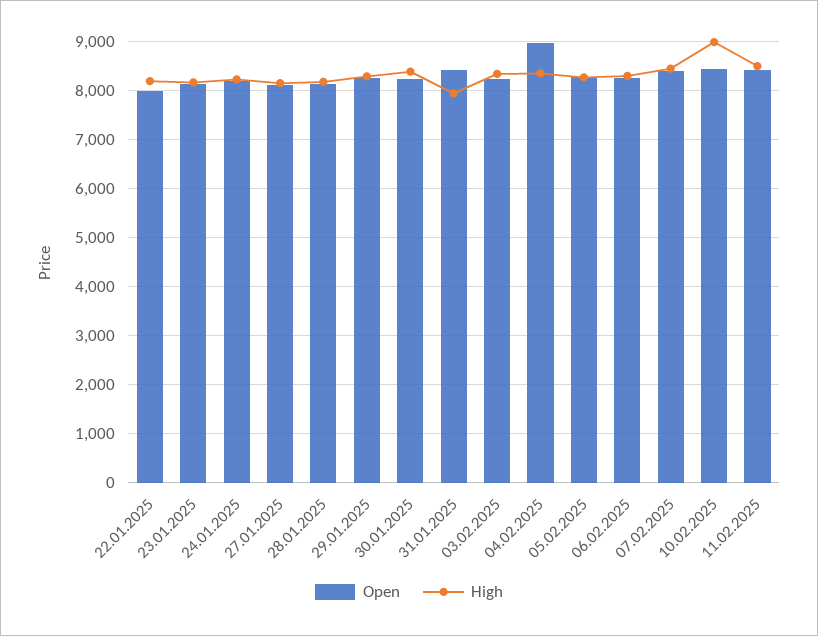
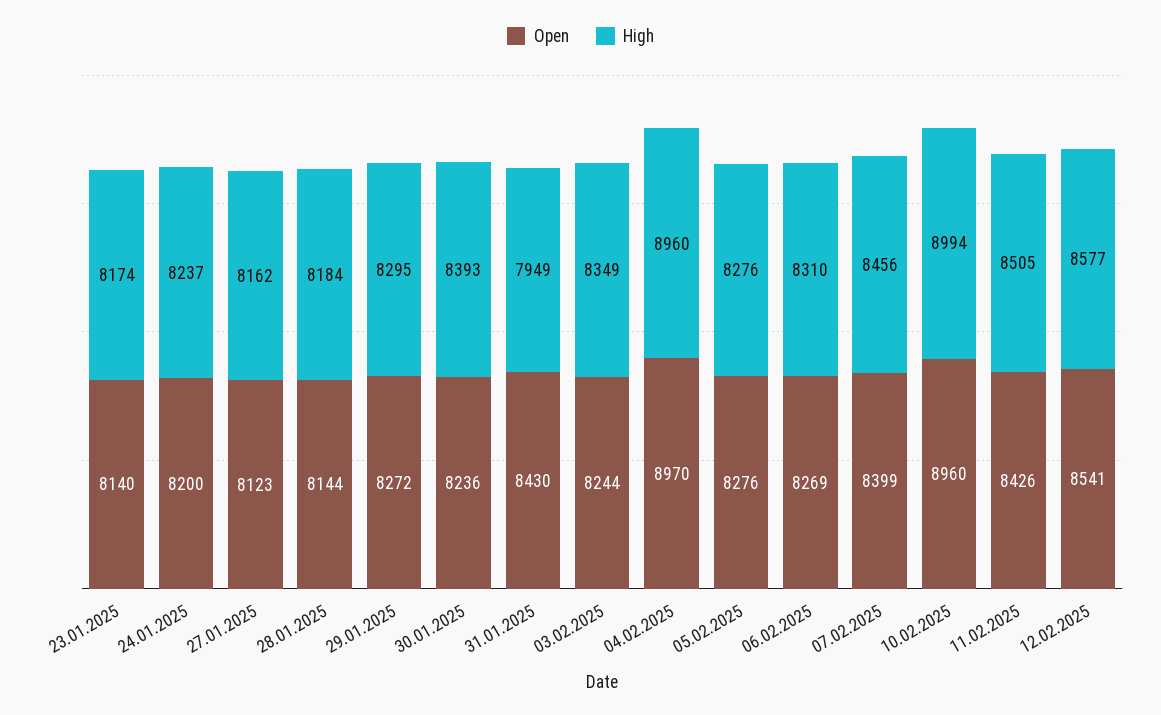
Open, 22.01.2025: 8000 -> none
High, 22.01.2025: 8200 -> none
High, 04.02.2025: 8400 -> 8960
Open, 10.02.2025: 8400 -> 8960
Open, 12.02.2025: none -> 8541
High, 12.02.2025: none -> 8577

